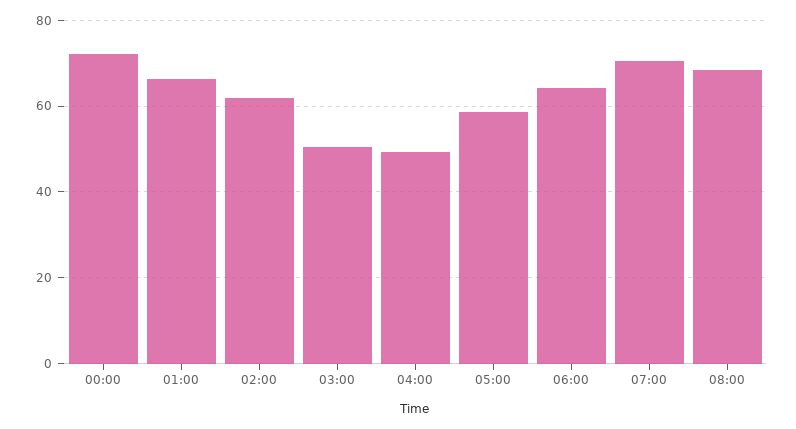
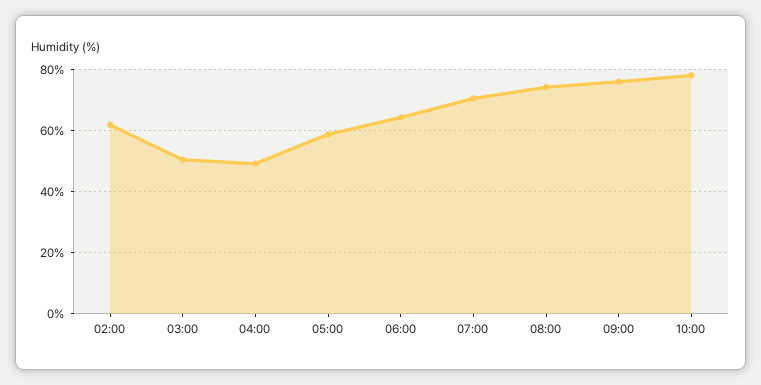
00:00: 72 -> none
01:00: 66 -> none
08:00: 68 -> 74
09:00: none -> 76
10:00: none -> 78

